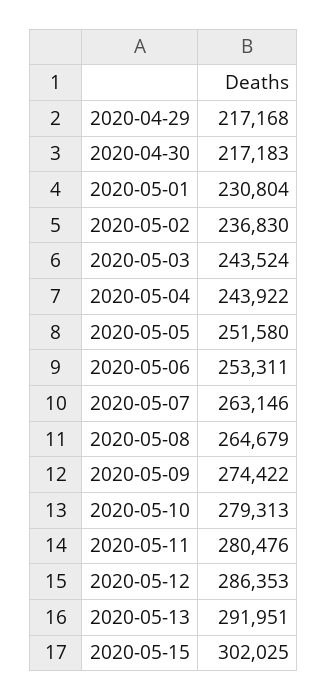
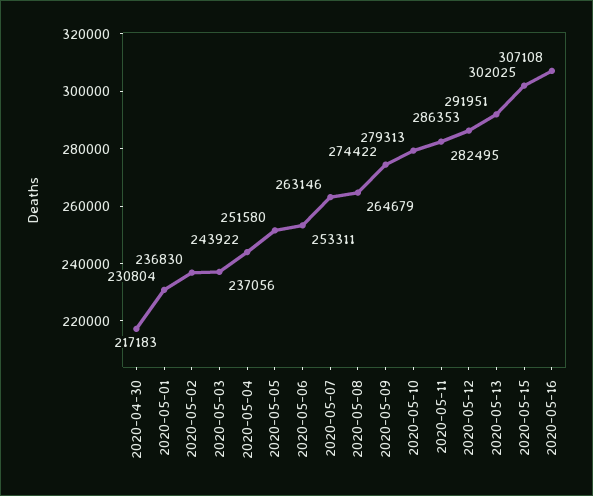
2020-04-29: 217168 -> none
2020-05-03: 243524 -> 237056
2020-05-11: 280476 -> 282495
2020-05-16: none -> 307108

